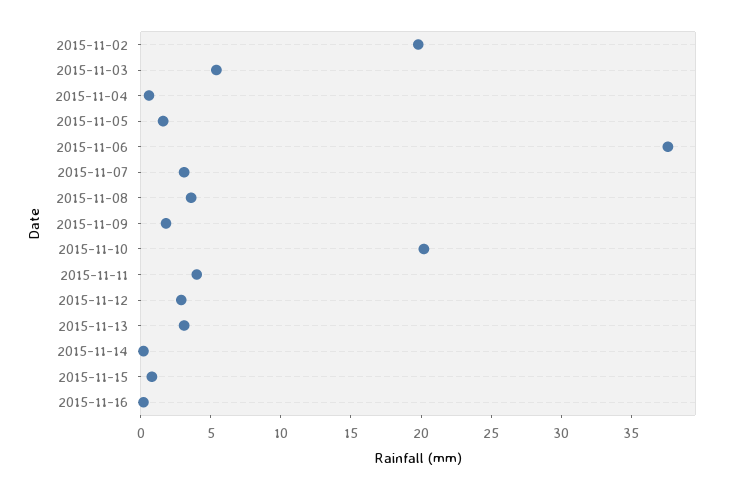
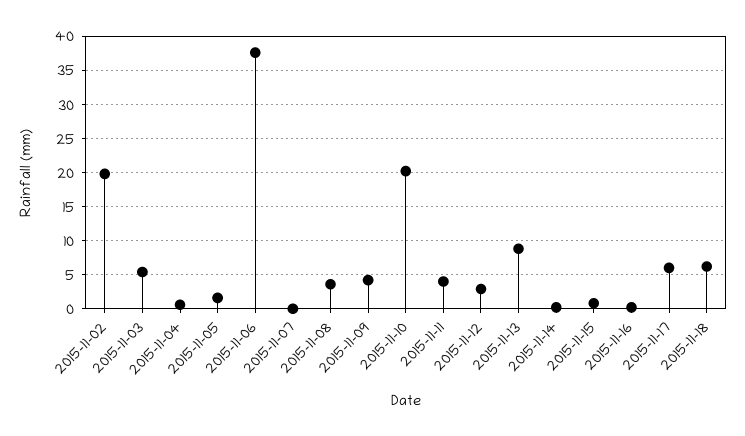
2015-11-07: 3 -> 0
2015-11-09: 2 -> 4
2015-11-13: 3 -> 9
2015-11-17: none -> 6
2015-11-18: none -> 6

